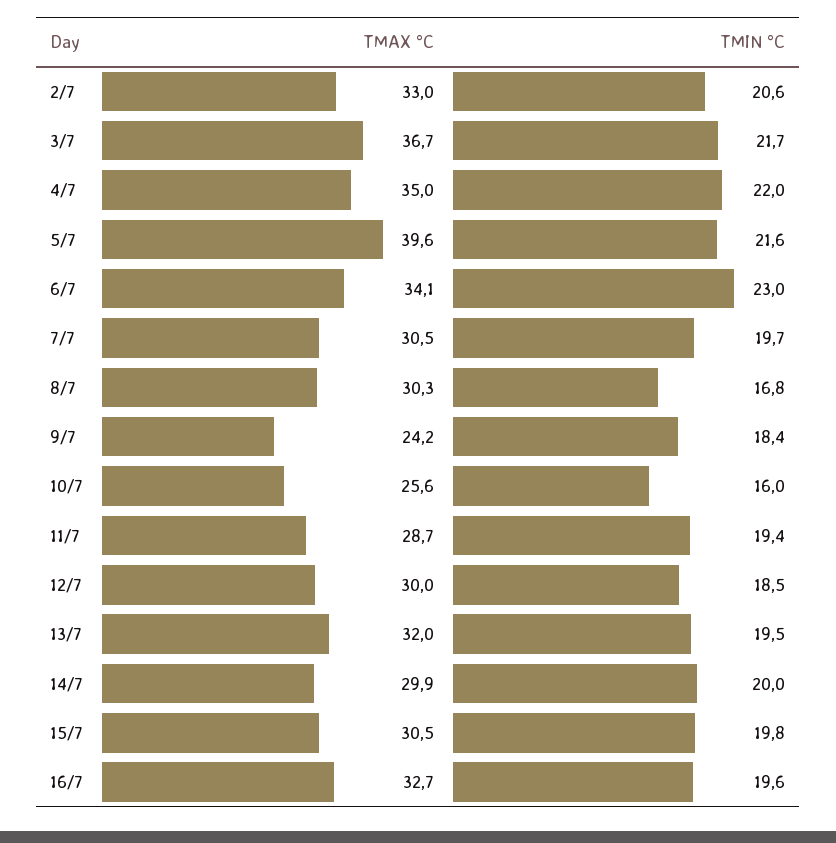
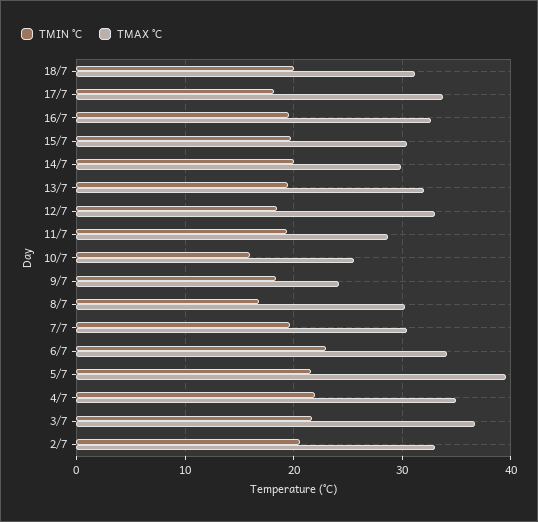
TMAX °C, 12/7: 30 -> 33
TMIN °C, 18/7: none -> 20
TMAX °C, 18/7: none -> 31
TMIN °C, 17/7: none -> 18
TMAX °C, 17/7: none -> 34

